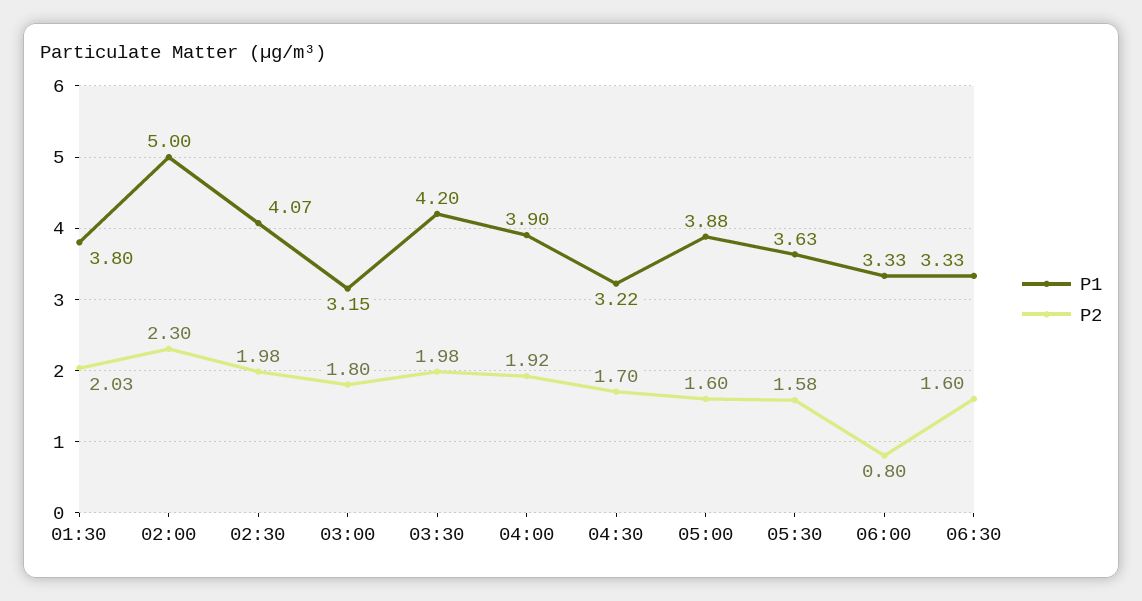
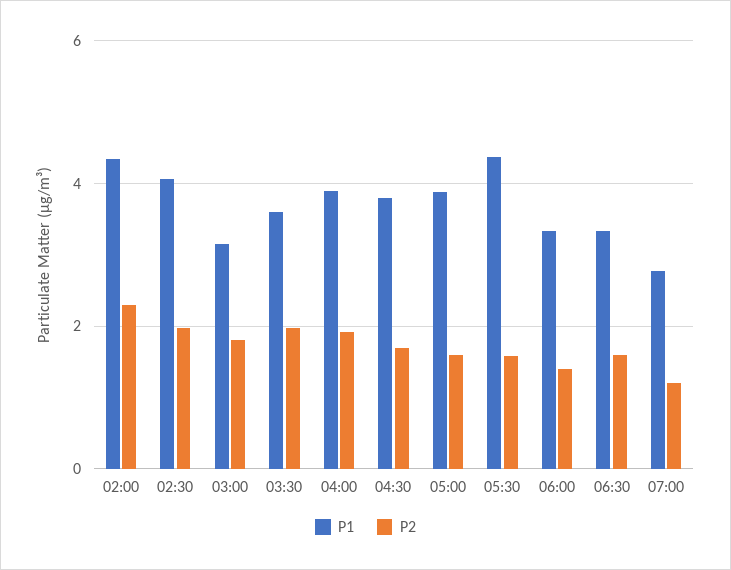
P1, 01:30: 3.8 -> none
P2, 01:30: 2.03 -> none
P1, 02:00: 5 -> 4.4
P1, 03:30: 4.2 -> 3.6
P1, 04:30: 3.22 -> 3.8
P1, 05:30: 3.63 -> 4.4
P2, 06:00: 0.8 -> 1.4
P1, 07:00: none -> 2.8
P2, 07:00: none -> 1.2

